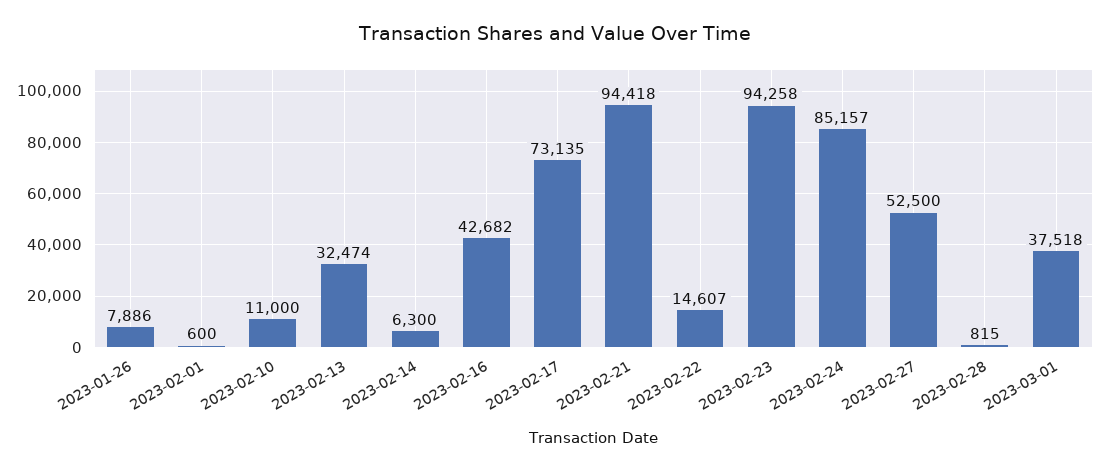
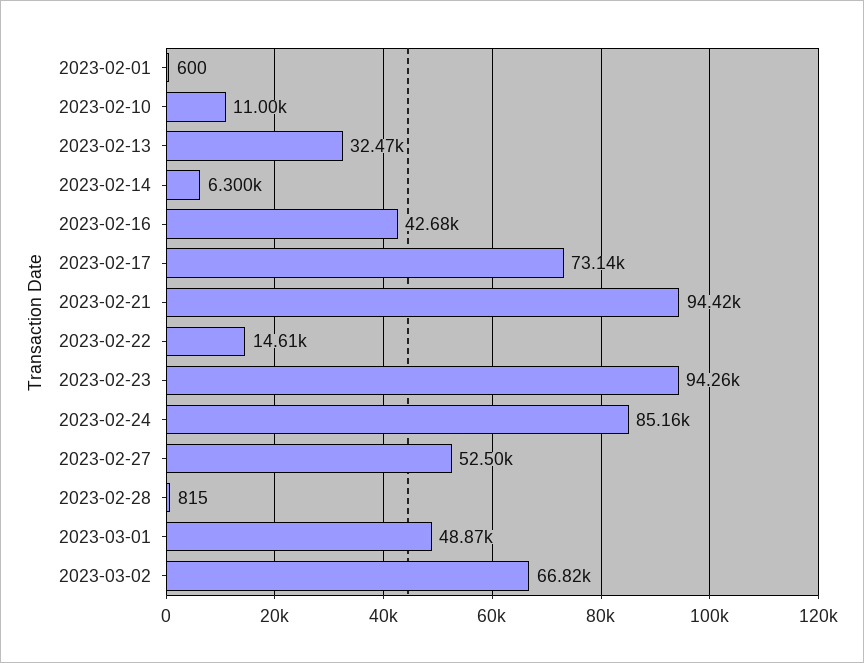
2023-01-26: 7886 -> none
2023-03-01: 37518 -> 48870
2023-03-02: none -> 66820

